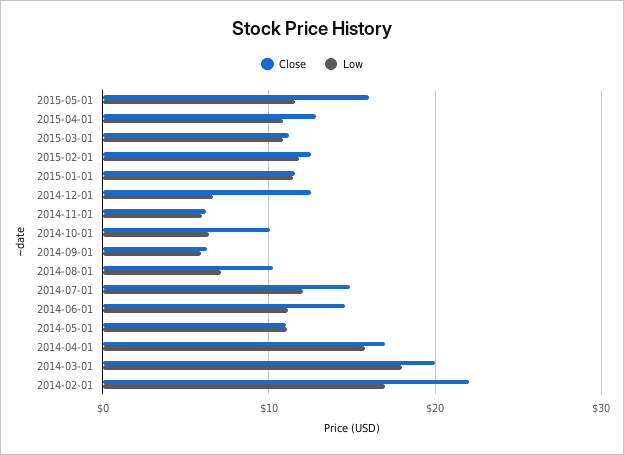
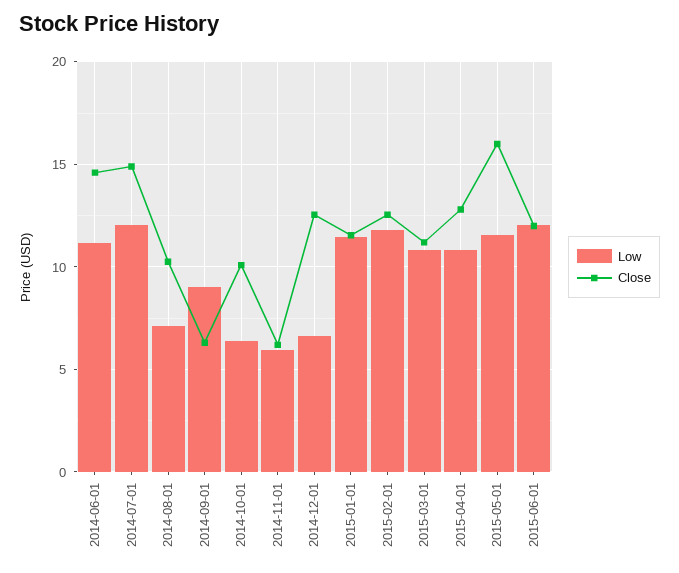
Low, 2014-09-01: 6 -> 9
Close, 2014-05-01: 11 -> none
Low, 2014-05-01: 11 -> none
Close, 2014-04-01: 17 -> none
Low, 2014-04-01: 16 -> none
Close, 2014-03-01: 20 -> none
Low, 2014-03-01: 18 -> none
Close, 2014-02-01: 22 -> none
Low, 2014-02-01: 17 -> none
Low, 2015-06-01: none -> 12
Close, 2015-06-01: none -> 12

